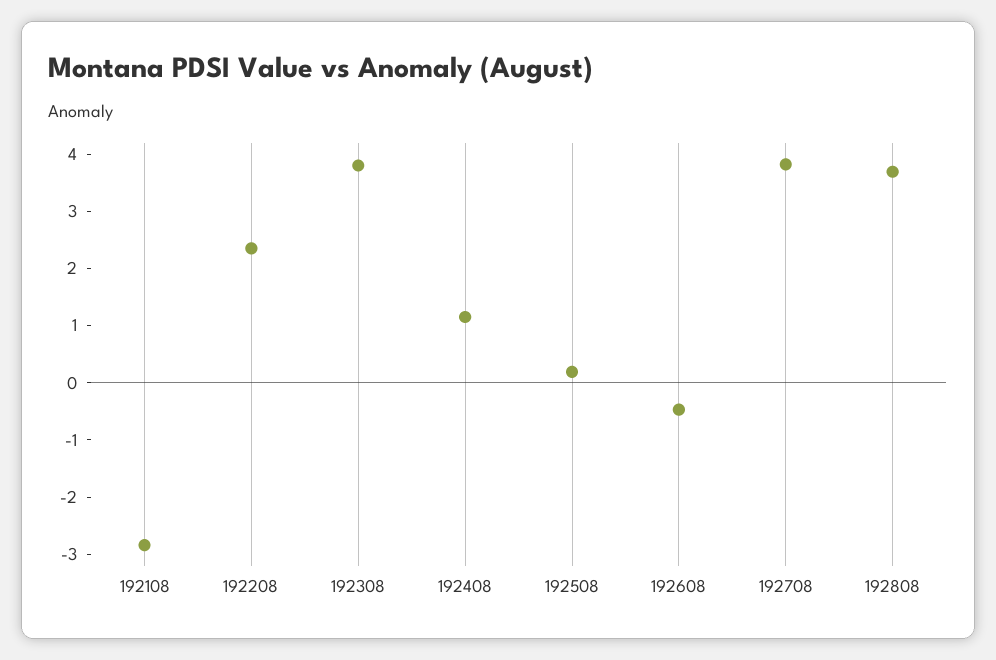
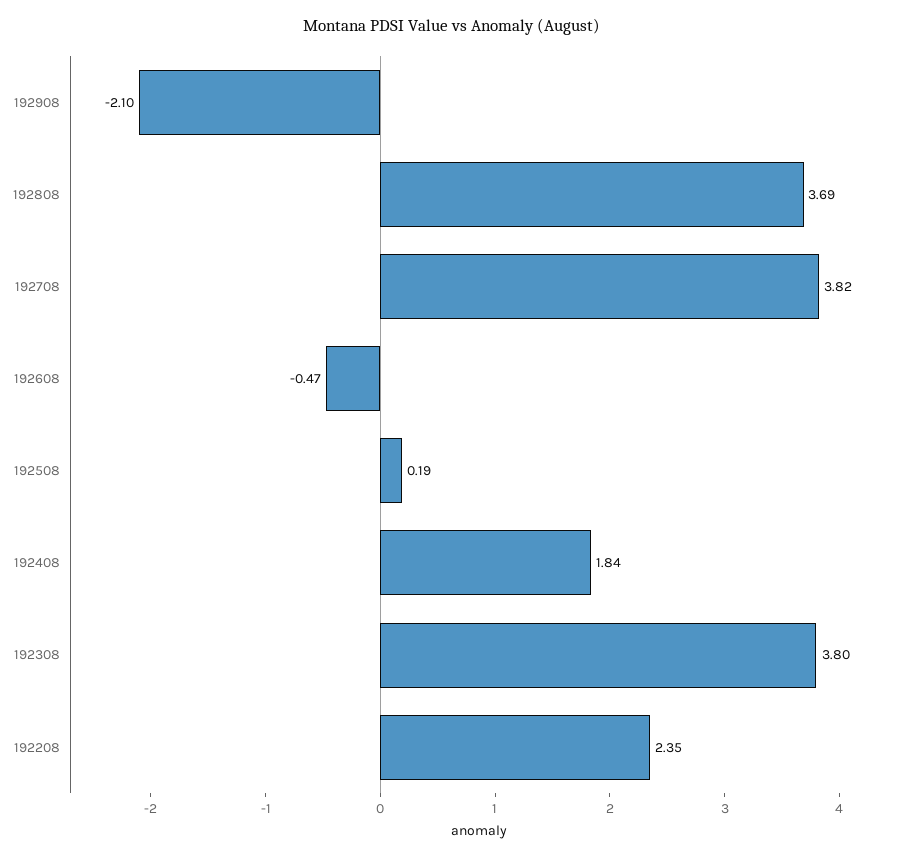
192108: -2.8 -> none
192408: 1.2 -> 1.84
192908: none -> -2.1

